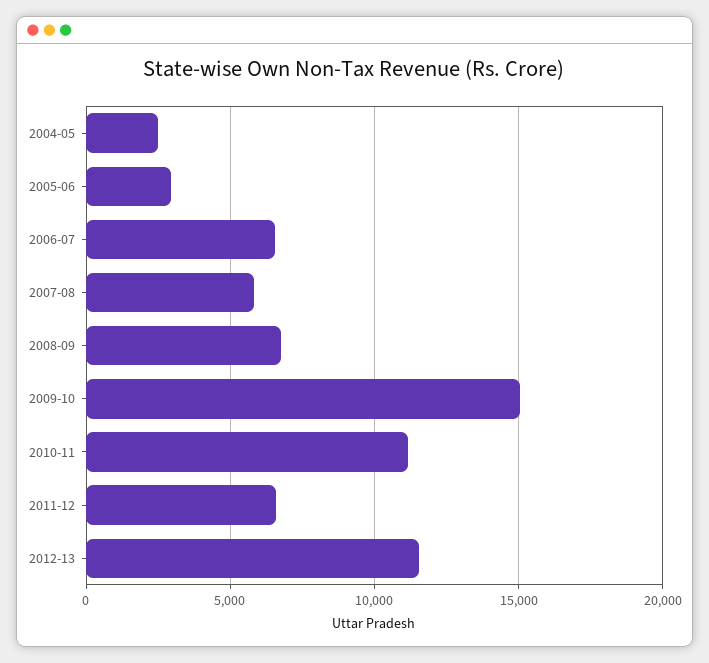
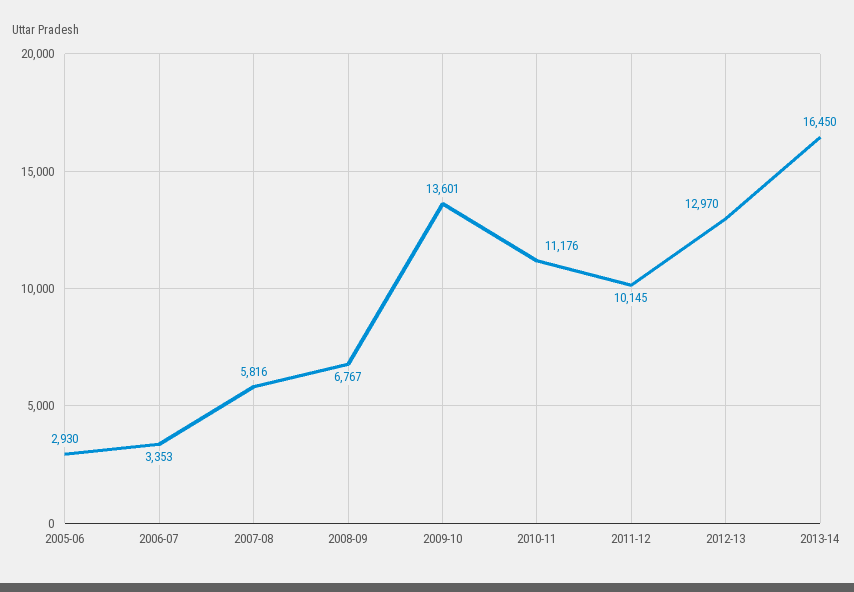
2004-05: 2500 -> none
2006-07: 6500 -> 3353
2009-10: 15000 -> 13601
2011-12: 6500 -> 10145
2012-13: 11500 -> 12970
2013-14: none -> 16450

